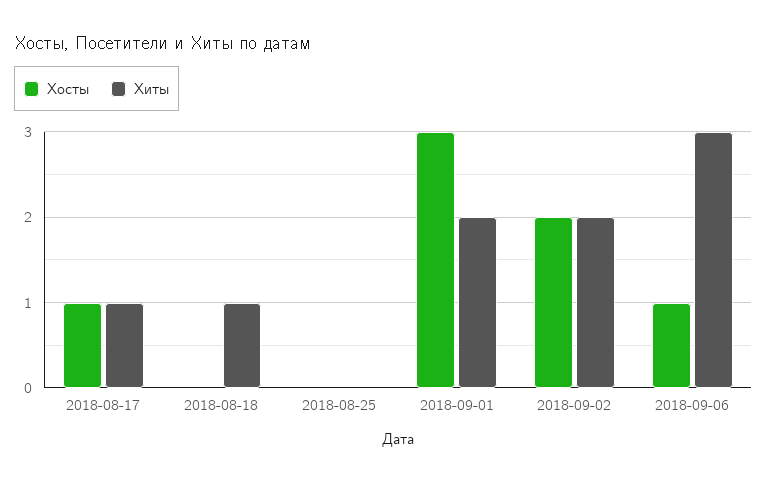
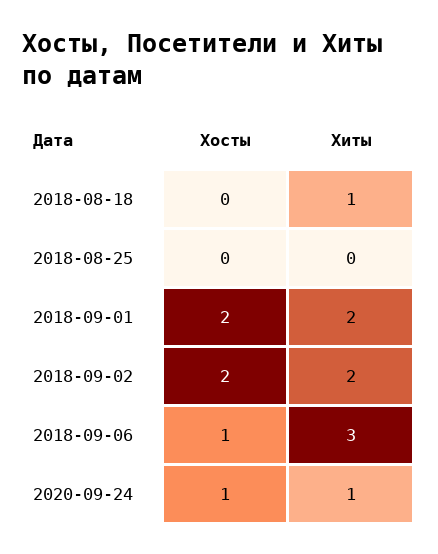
Хосты, 2018-08-17: 1 -> none
Хиты, 2018-08-17: 1 -> none
Хосты, 2018-09-01: 3 -> 2
Хосты, 2020-09-24: none -> 1
Хиты, 2020-09-24: none -> 1

